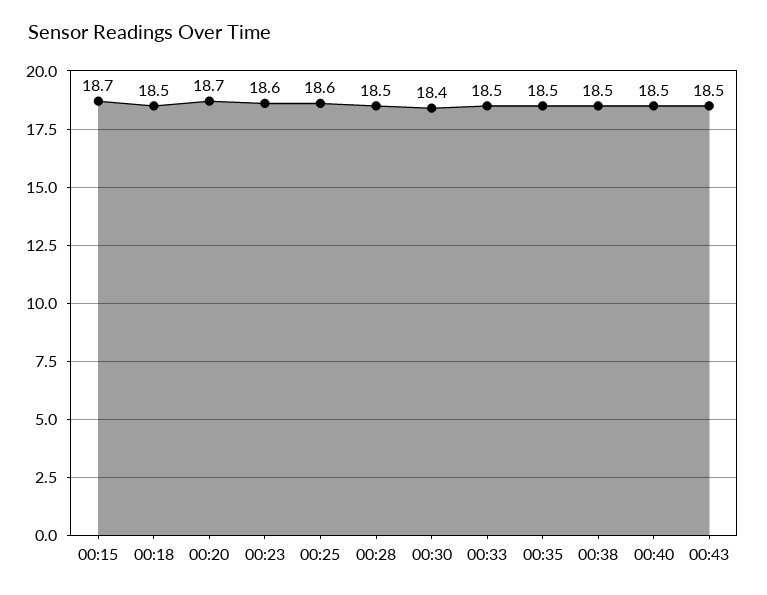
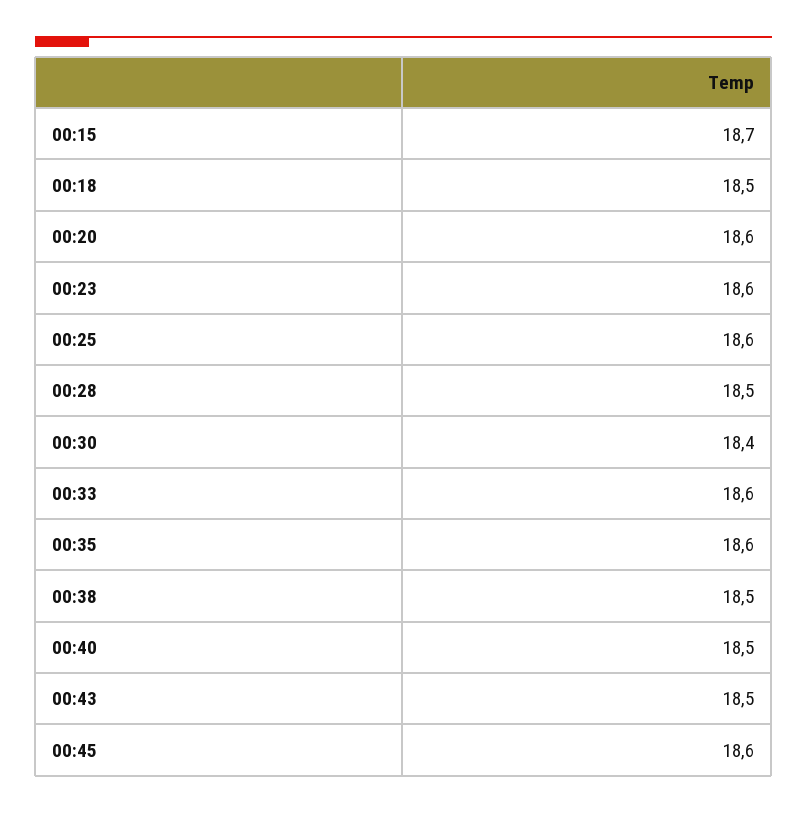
00:20: 18.7 -> 18.6
00:33: 18.5 -> 18.6
00:35: 18.5 -> 18.6
00:45: none -> 18.6

